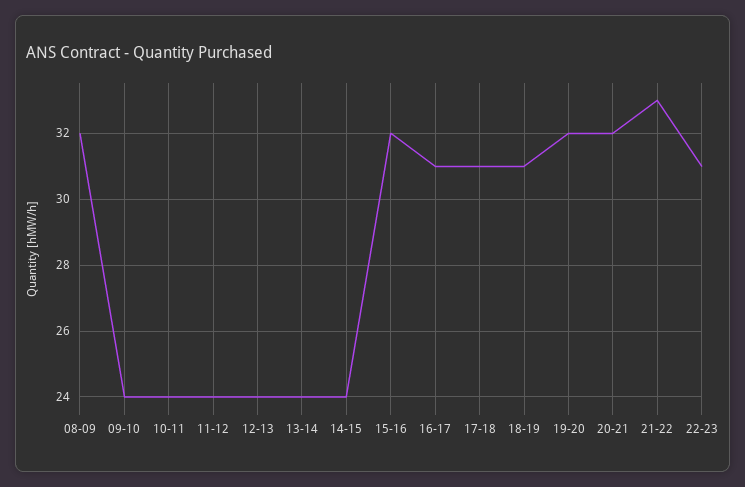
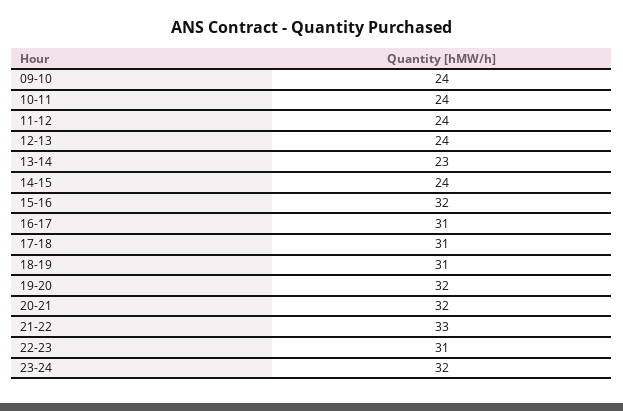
08-09: 32 -> none
13-14: 24 -> 23
23-24: none -> 32

